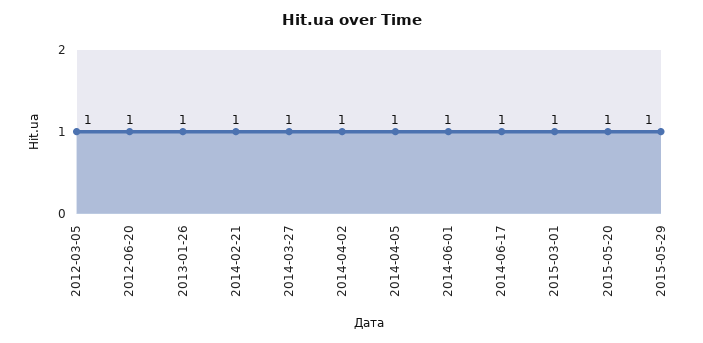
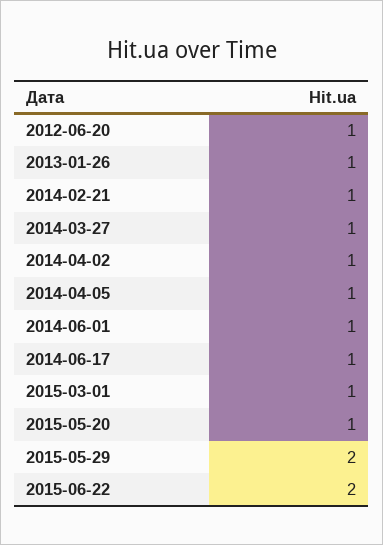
2012-03-05: 1 -> none
2015-05-29: 1 -> 2
2015-06-22: none -> 2

